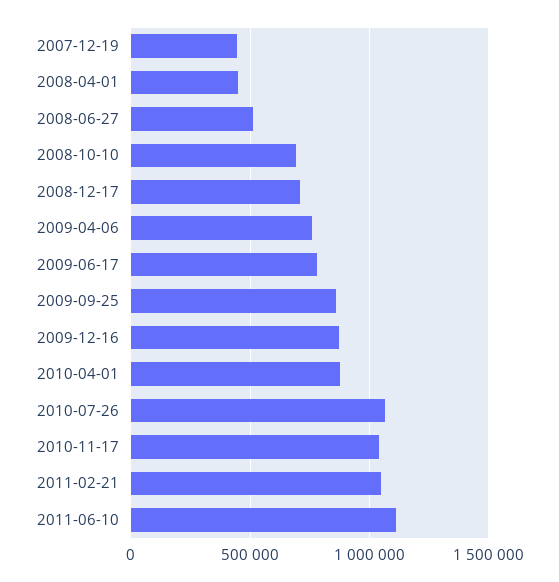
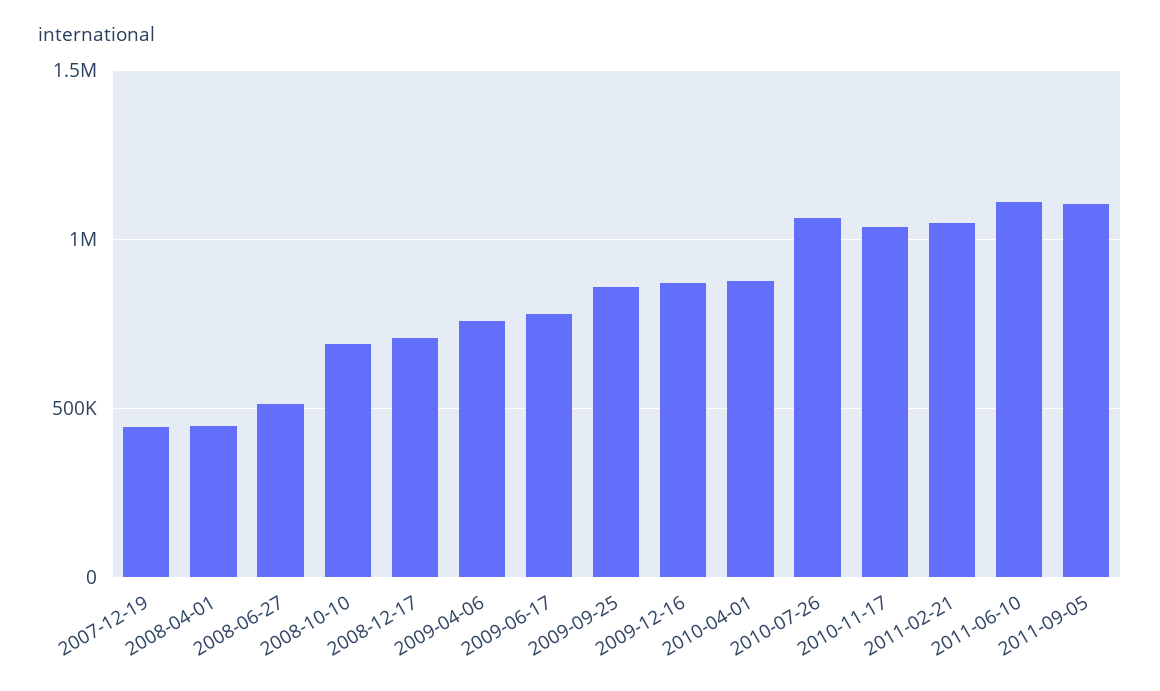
2011-09-05: none -> 1100000

